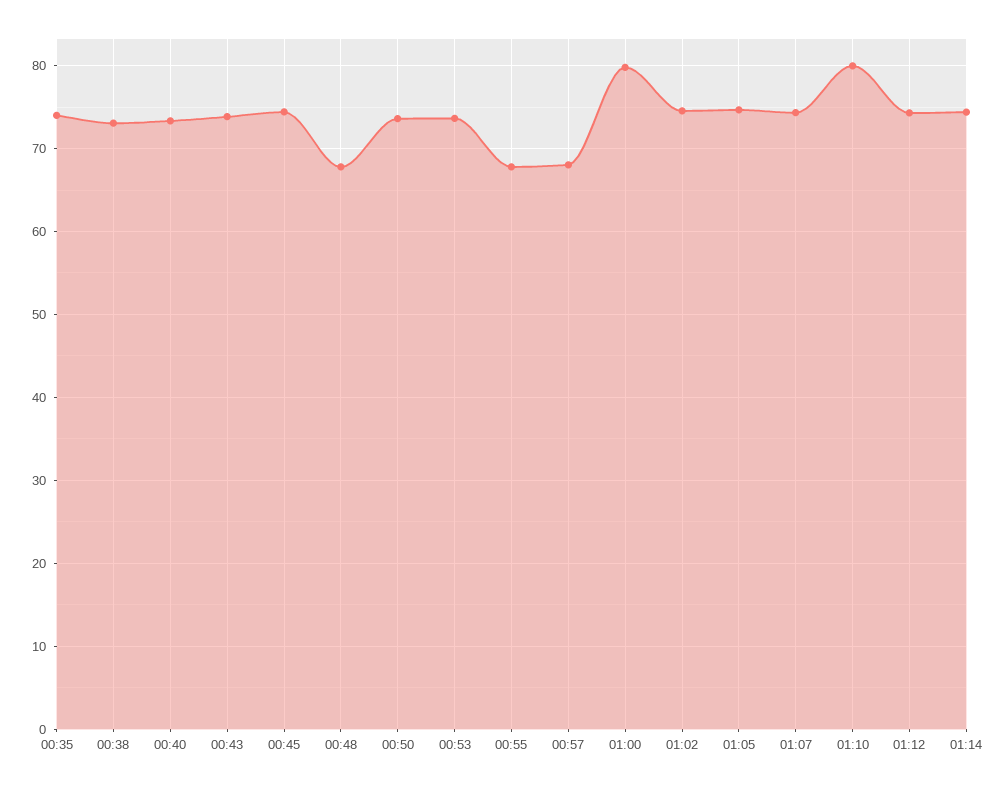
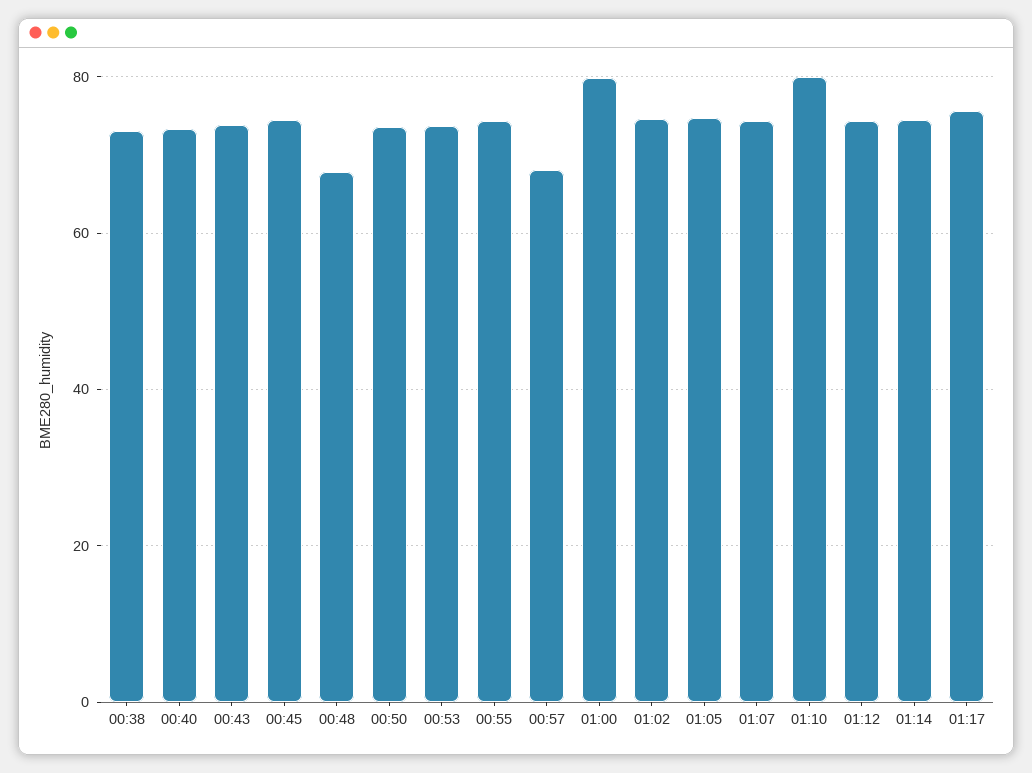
00:35: 74 -> none
00:55: 68 -> 74
01:17: none -> 76

